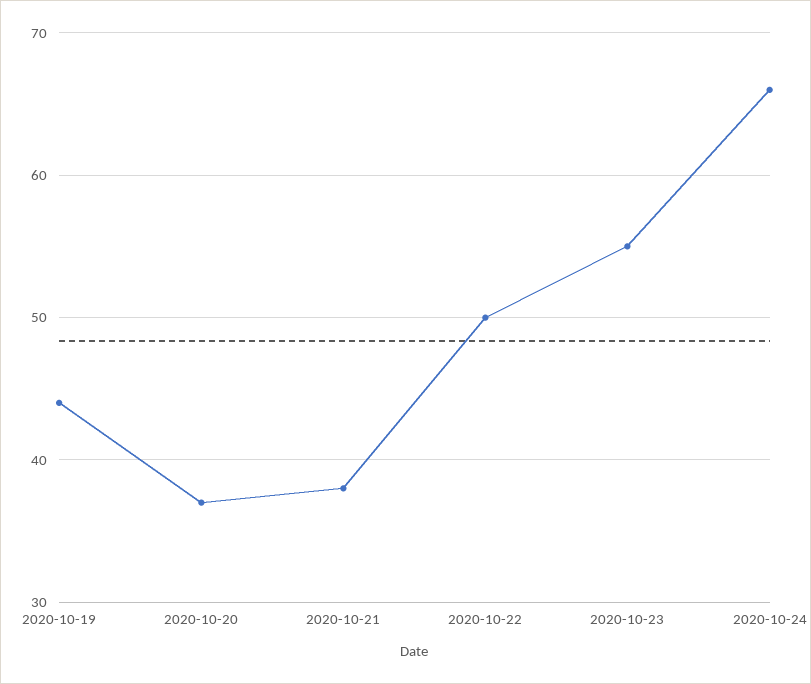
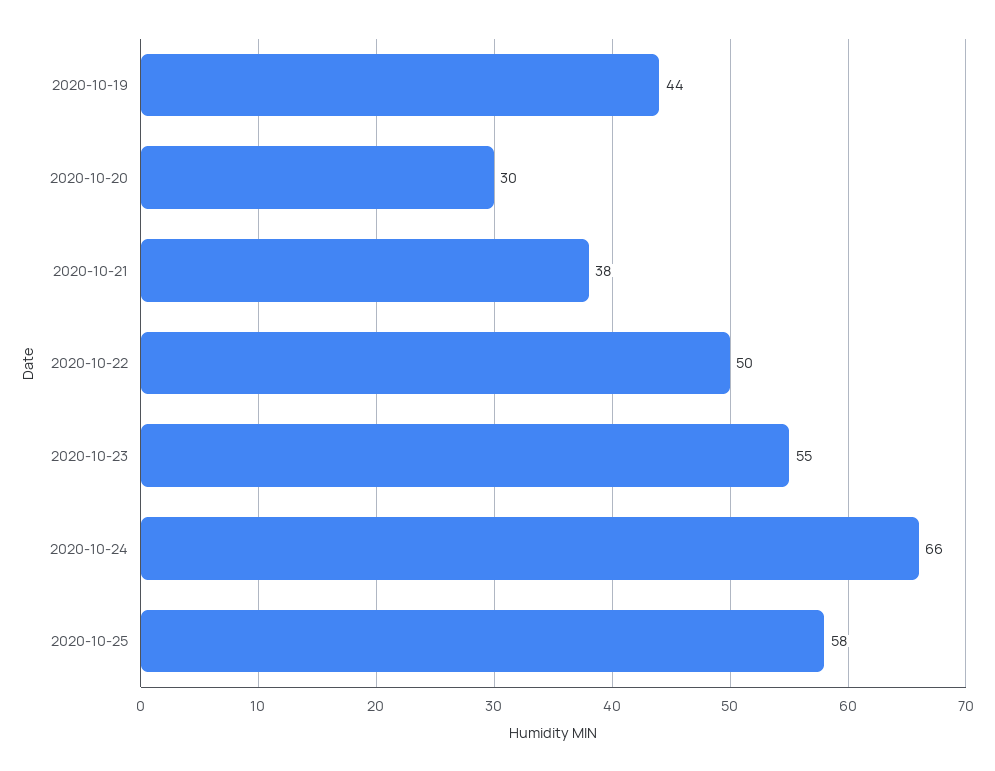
2020-10-20: 37 -> 30
2020-10-25: none -> 58

